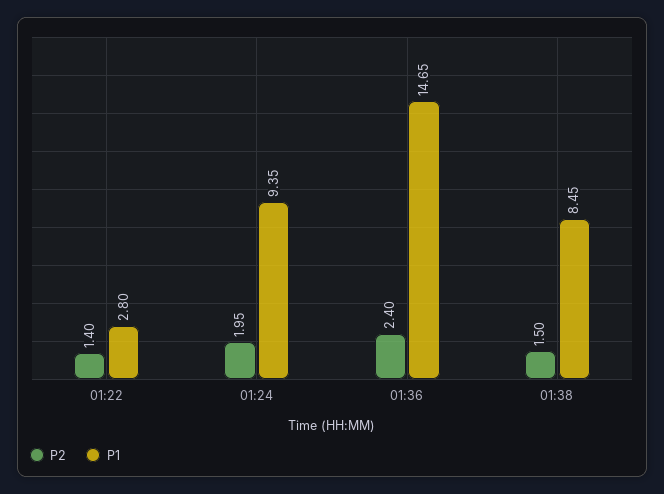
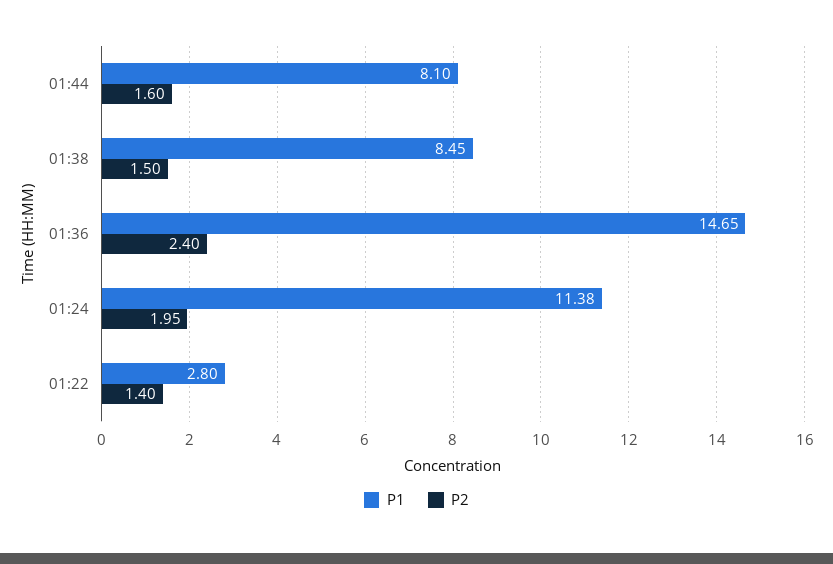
P1, 01:24: 9.35 -> 11.38
P1, 01:44: none -> 8.1
P2, 01:44: none -> 1.6

